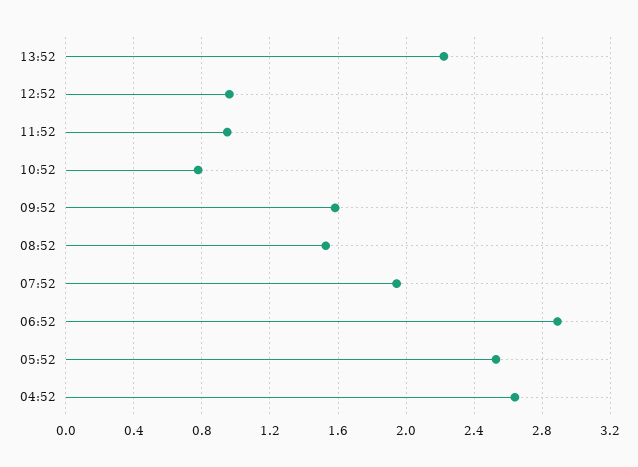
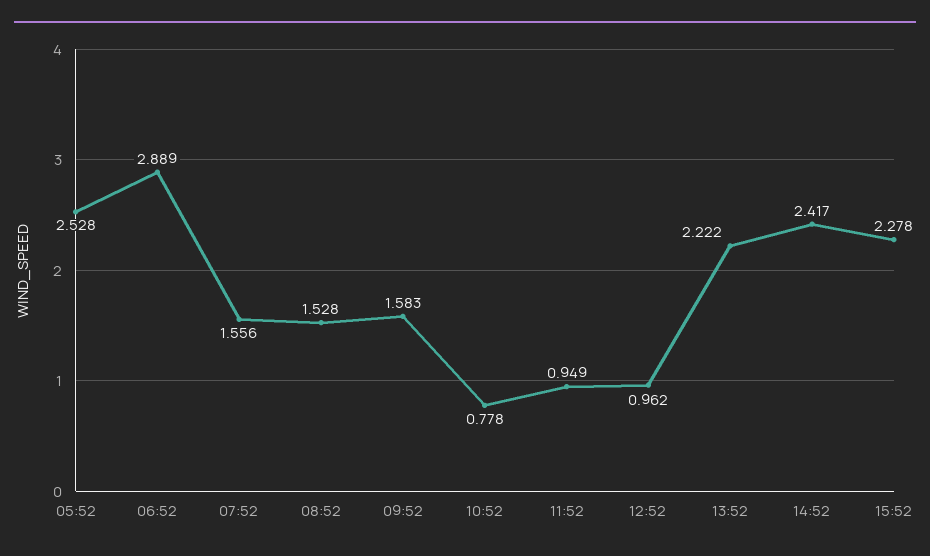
07:52: 1.95 -> 1.556
04:52: 2.65 -> none
14:52: none -> 2.417
15:52: none -> 2.278

